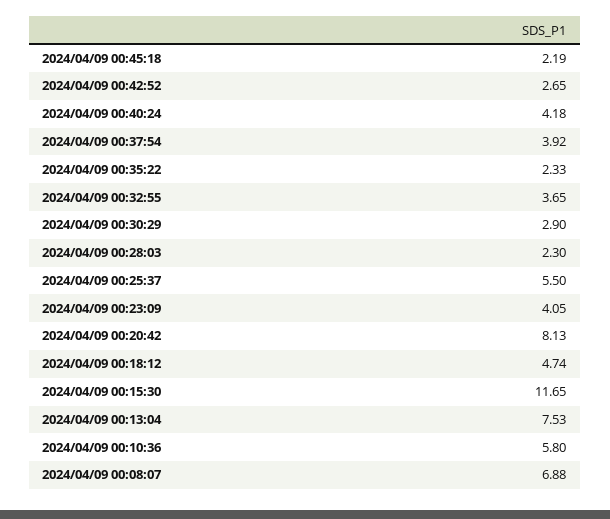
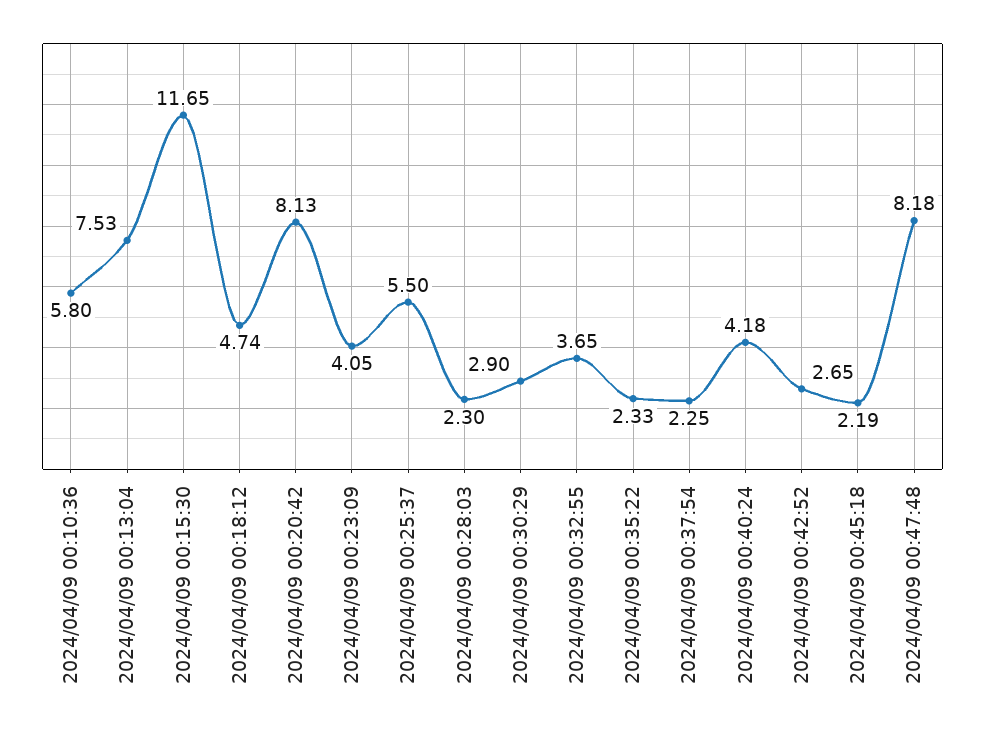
2024/04/09 00:37:54: 3.92 -> 2.25
2024/04/09 00:08:07: 6.88 -> none
2024/04/09 00:47:48: none -> 8.18

